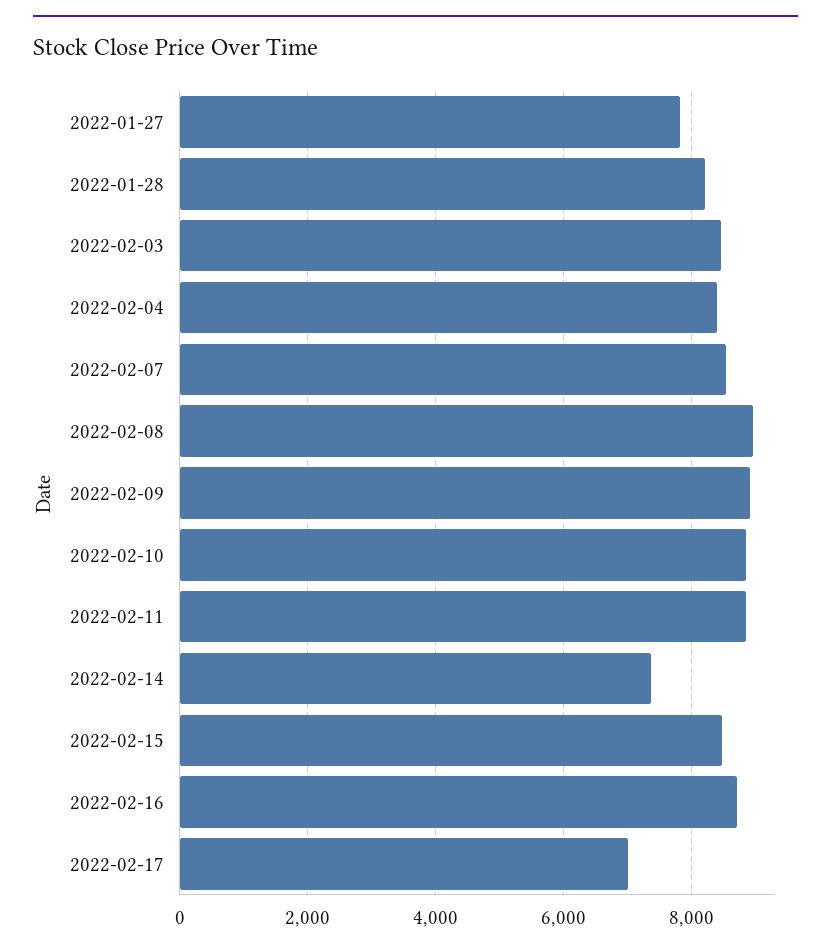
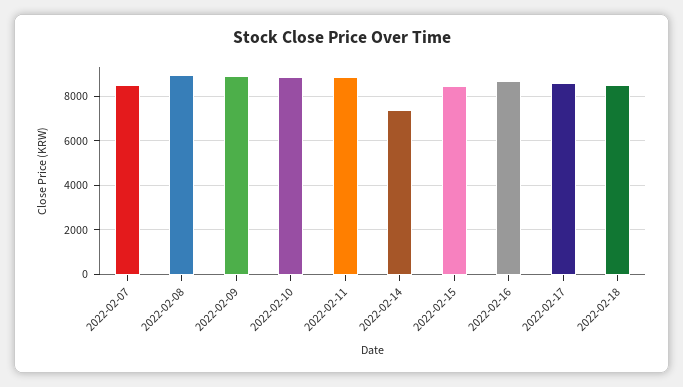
2022-01-27: 7800 -> none
2022-01-28: 8200 -> none
2022-02-03: 8400 -> none
2022-02-04: 8400 -> none
2022-02-17: 7000 -> 8500
2022-02-18: none -> 8500

